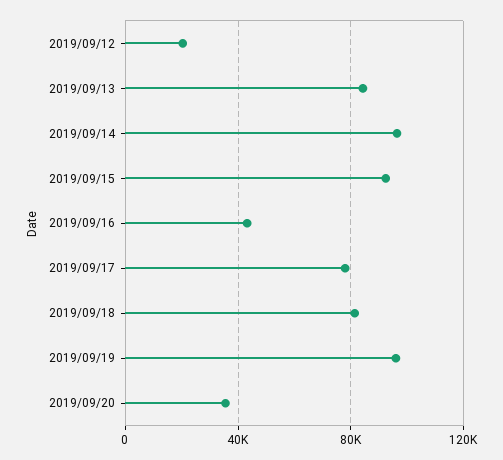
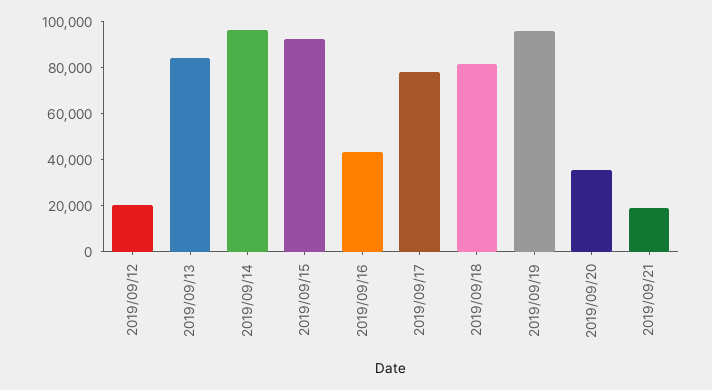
2019/09/21: none -> 20000

